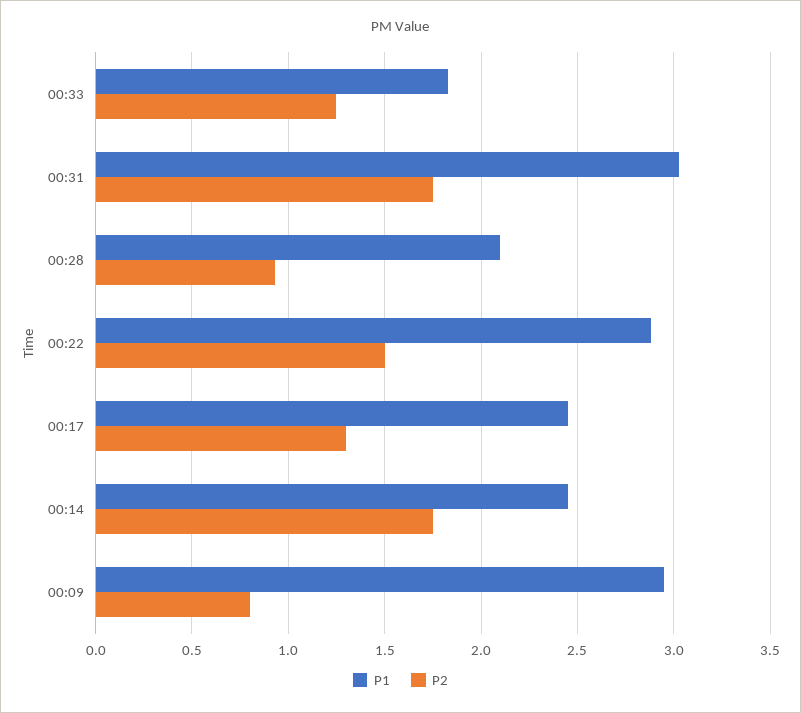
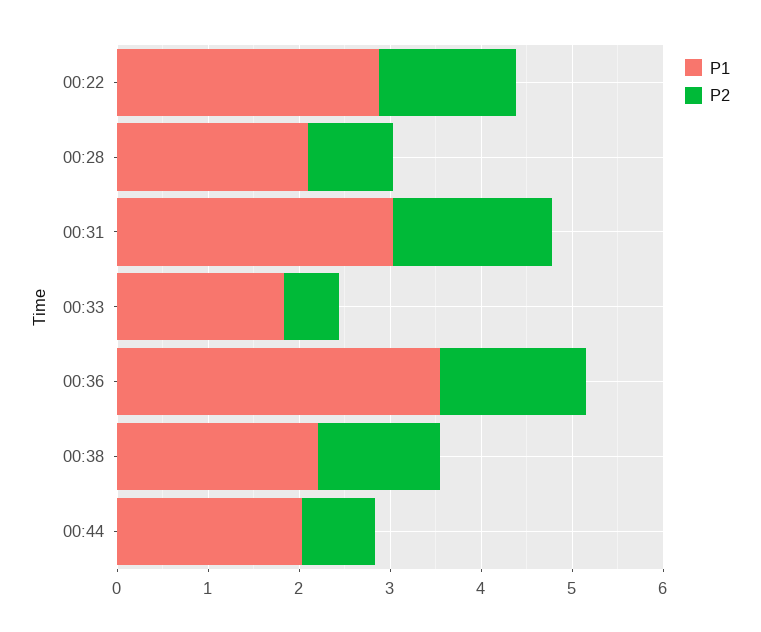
P2, 00:33: 1.25 -> 0.6
P1, 00:17: 2.45 -> none
P2, 00:17: 1.3 -> none
P1, 00:14: 2.45 -> none
P2, 00:14: 1.75 -> none
P1, 00:09: 2.95 -> none
P2, 00:09: 0.8 -> none
P1, 00:36: none -> 3.6
P2, 00:36: none -> 1.6
P1, 00:38: none -> 2.2
P2, 00:38: none -> 1.4
P1, 00:44: none -> 2
P2, 00:44: none -> 0.8

